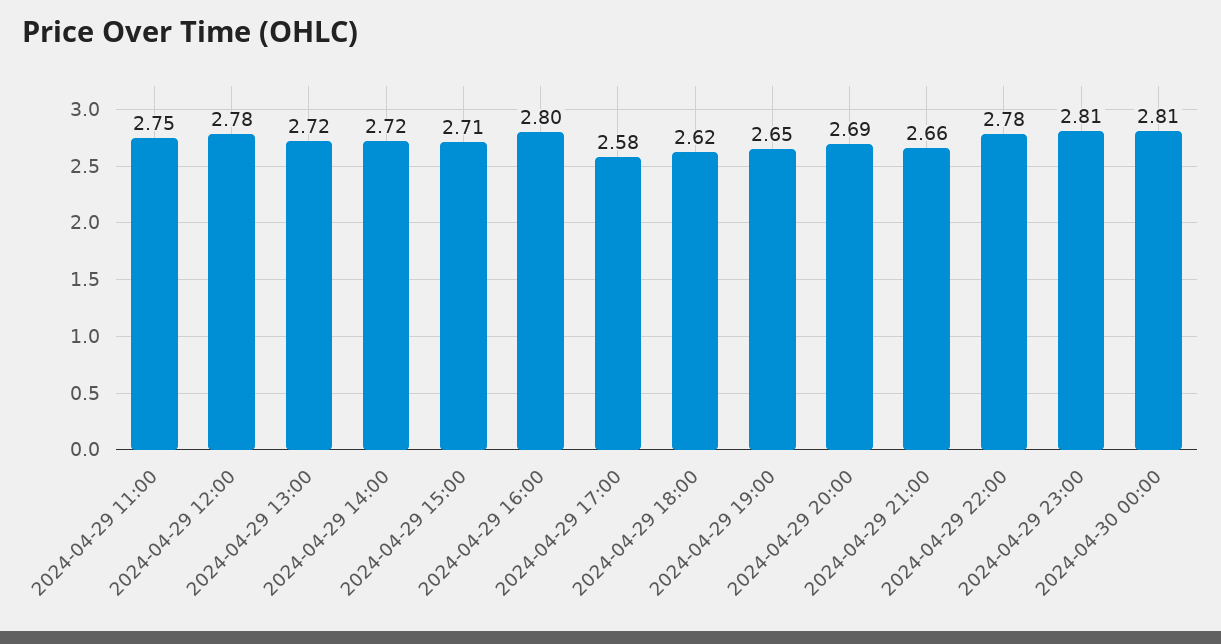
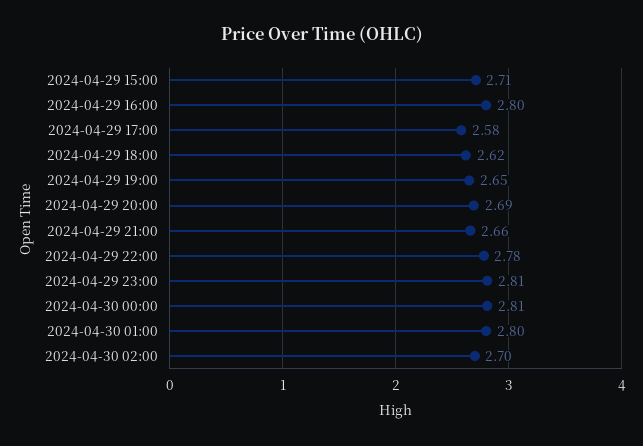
2024-04-29 11:00: 2.75 -> none
2024-04-29 12:00: 2.78 -> none
2024-04-29 13:00: 2.72 -> none
2024-04-29 14:00: 2.72 -> none
2024-04-30 01:00: none -> 2.8
2024-04-30 02:00: none -> 2.7

